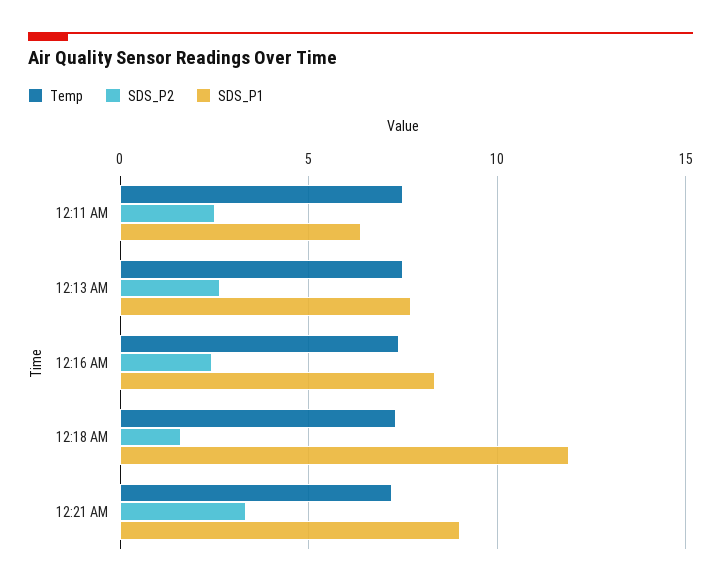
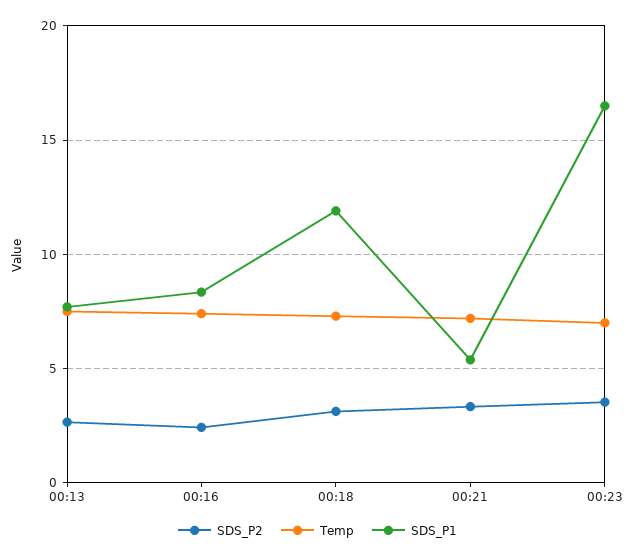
Temp, 12:11 AM: 7.5 -> none
SDS_P2, 12:11 AM: 2.5 -> none
SDS_P1, 12:11 AM: 6.5 -> none
SDS_P2, 12:18 AM: 1.5 -> 3
SDS_P1, 12:21 AM: 9 -> 5.5
SDS_P2, 00:23: none -> 3.5
Temp, 00:23: none -> 7
SDS_P1, 00:23: none -> 16.5

